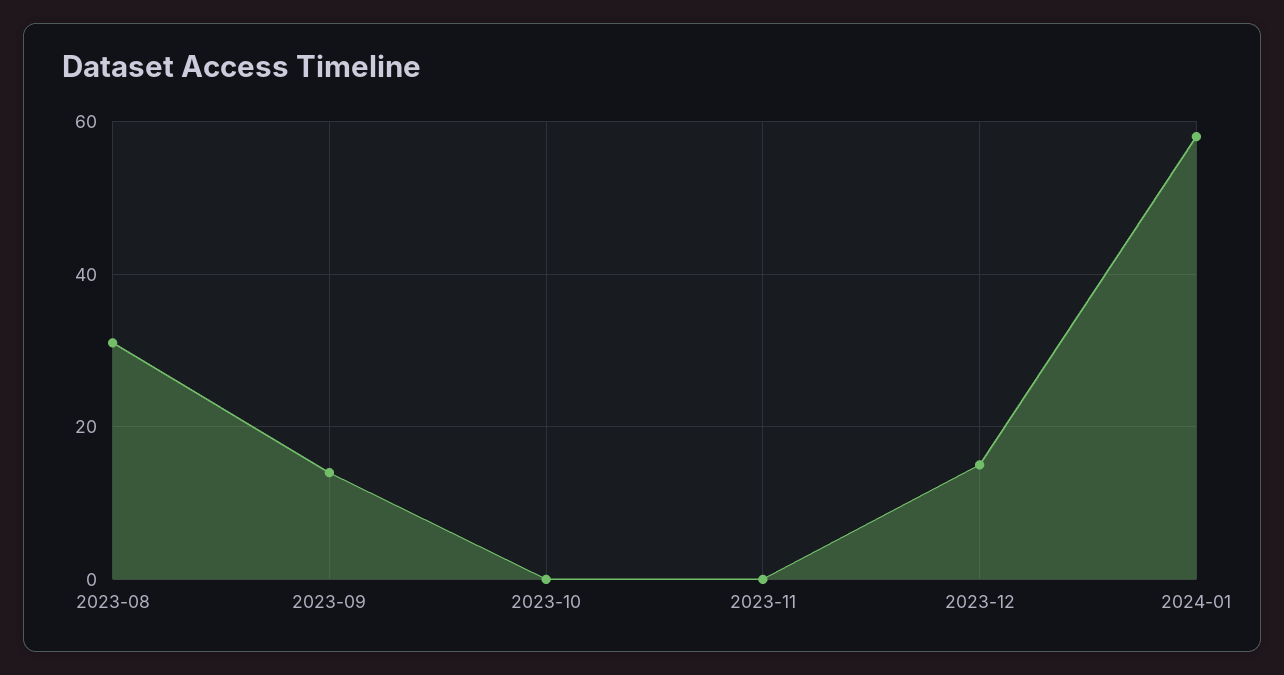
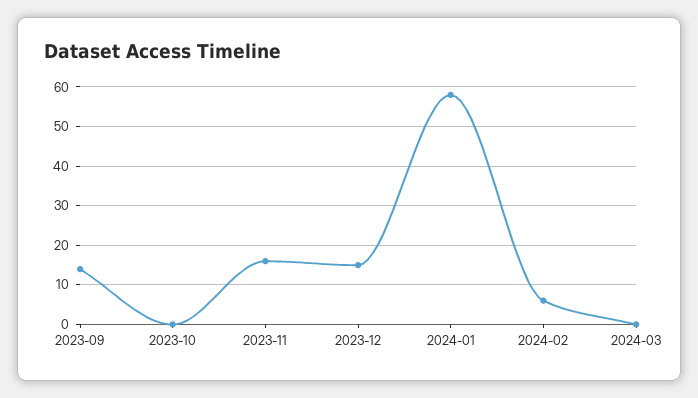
2023-08: 30 -> none
2023-11: 0 -> 15
2024-02: none -> 5
2024-03: none -> 0

